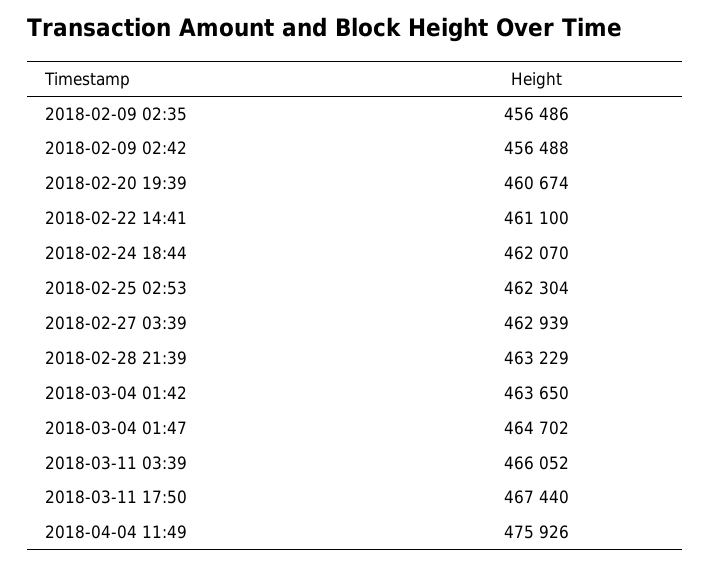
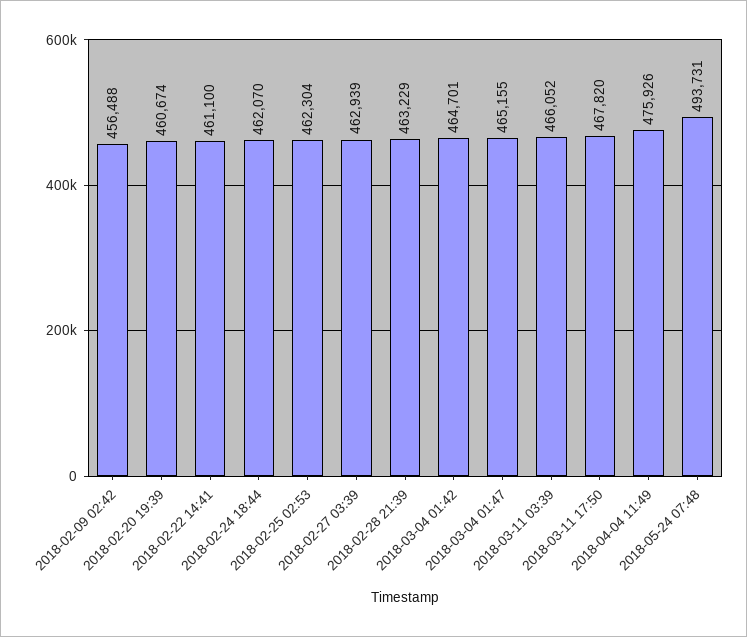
2018-02-09 02:35: 456486 -> none
2018-03-04 01:42: 463650 -> 464701
2018-03-04 01:47: 464702 -> 465155
2018-03-11 17:50: 467440 -> 467820
2018-05-24 07:48: none -> 493731

